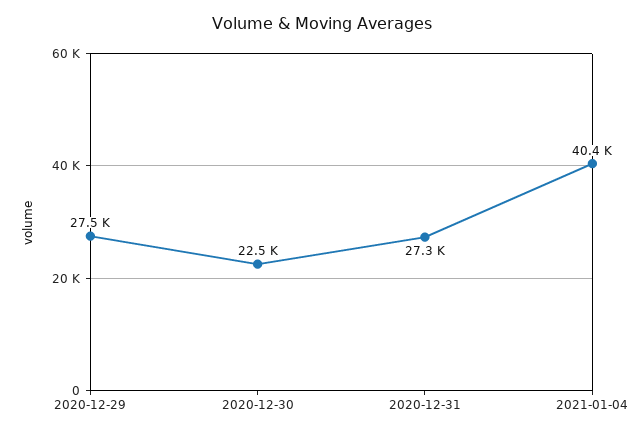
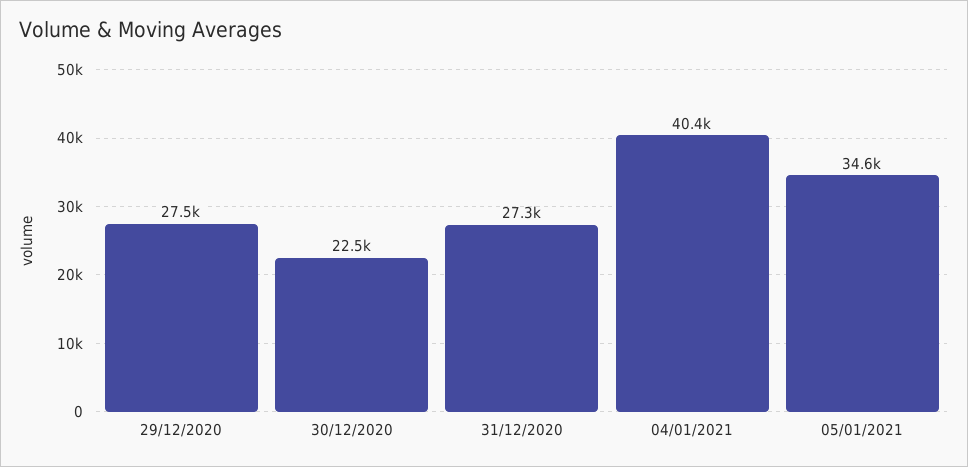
05/01/2021: none -> 34600

